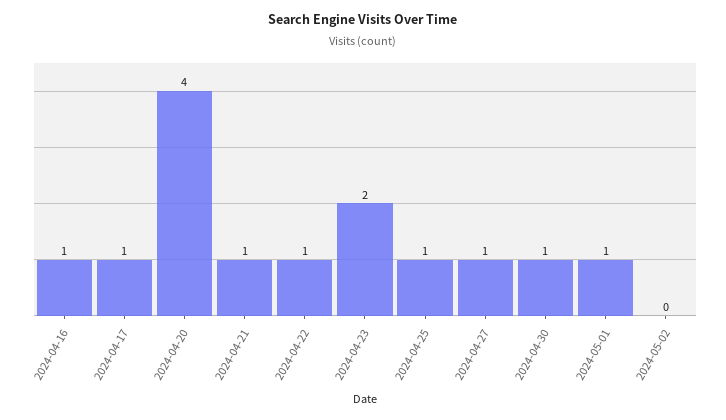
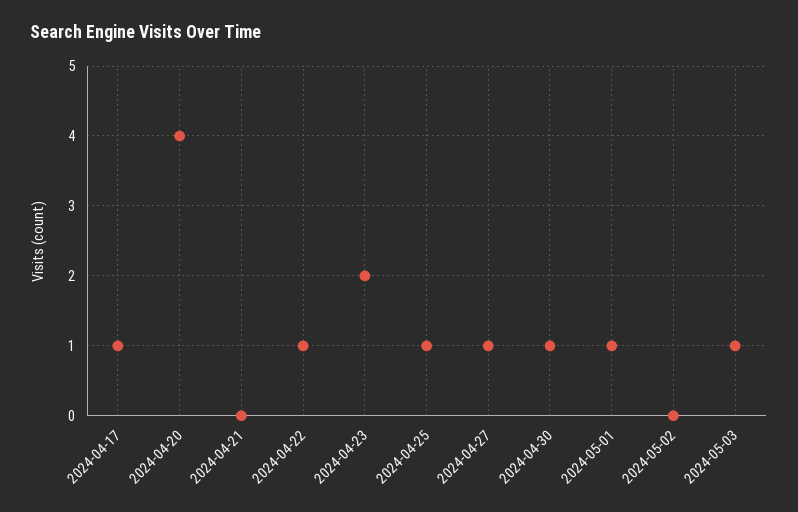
2024-04-16: 1 -> none
2024-04-21: 1 -> 0
2024-05-03: none -> 1

